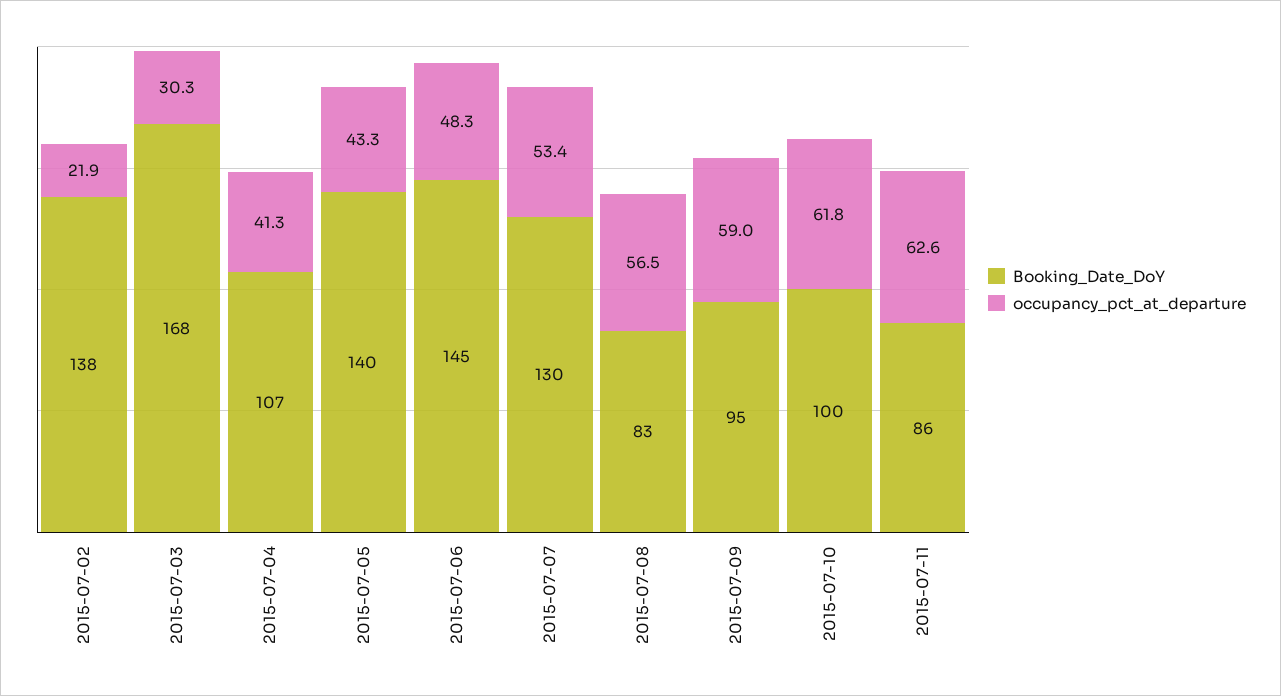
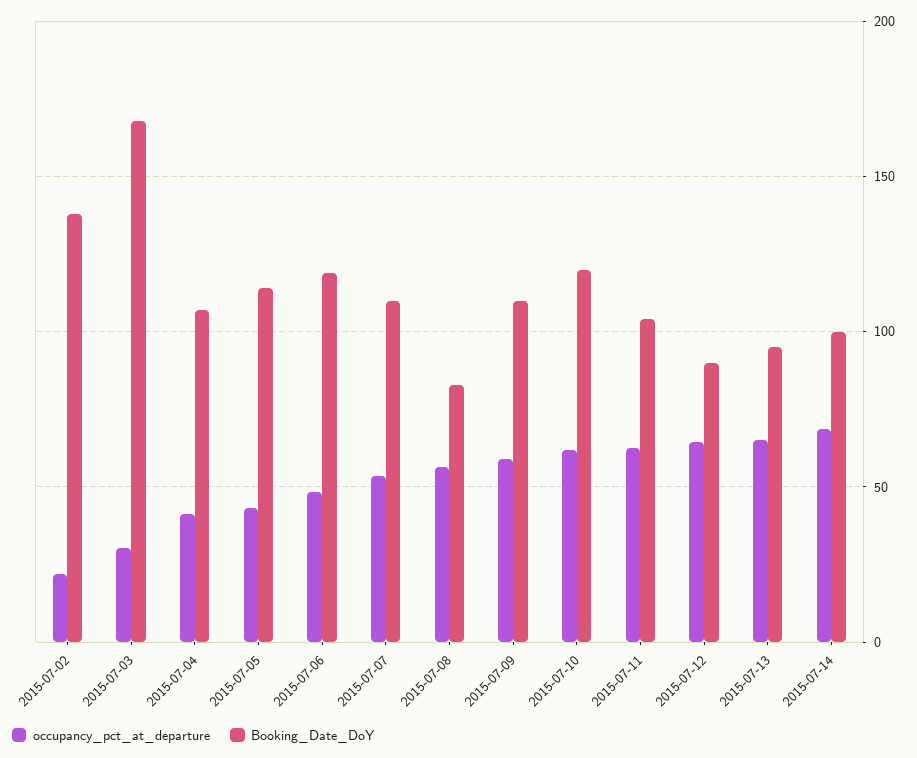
Booking_Date_DoY, 2015-07-05: 140 -> 115
Booking_Date_DoY, 2015-07-06: 145 -> 120
Booking_Date_DoY, 2015-07-07: 130 -> 110
Booking_Date_DoY, 2015-07-09: 95 -> 110
Booking_Date_DoY, 2015-07-10: 100 -> 120
Booking_Date_DoY, 2015-07-11: 86 -> 105
occupancy_pct_at_departure, 2015-07-12: none -> 65
Booking_Date_DoY, 2015-07-12: none -> 90
occupancy_pct_at_departure, 2015-07-13: none -> 65
Booking_Date_DoY, 2015-07-13: none -> 95
occupancy_pct_at_departure, 2015-07-14: none -> 70
Booking_Date_DoY, 2015-07-14: none -> 100

